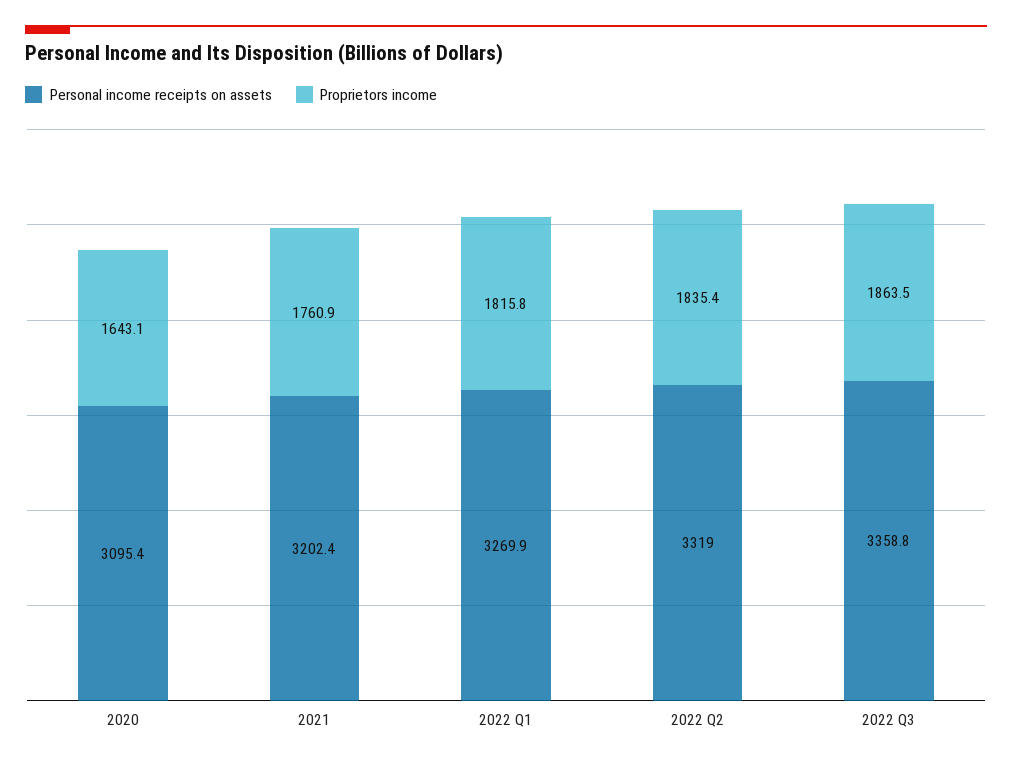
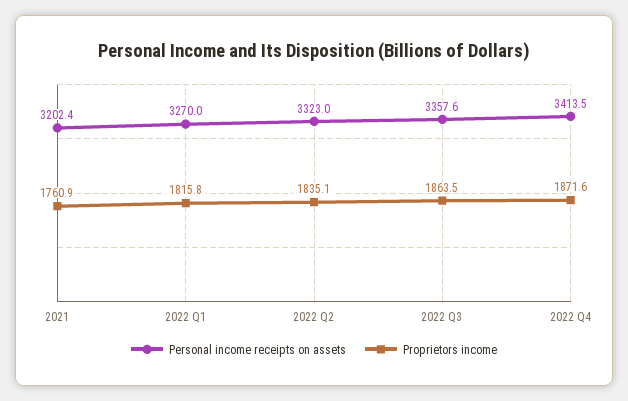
Personal income receipts on assets, 2020: 3095.4 -> none
Proprietors income, 2020: 1643.1 -> none
Personal income receipts on assets, 2022 Q1: 3269.9 -> 3270
Personal income receipts on assets, 2022 Q2: 3319 -> 3323
Proprietors income, 2022 Q2: 1835.4 -> 1835.1
Personal income receipts on assets, 2022 Q3: 3358.8 -> 3357.6
Personal income receipts on assets, 2022 Q4: none -> 3413.5
Proprietors income, 2022 Q4: none -> 1871.6

